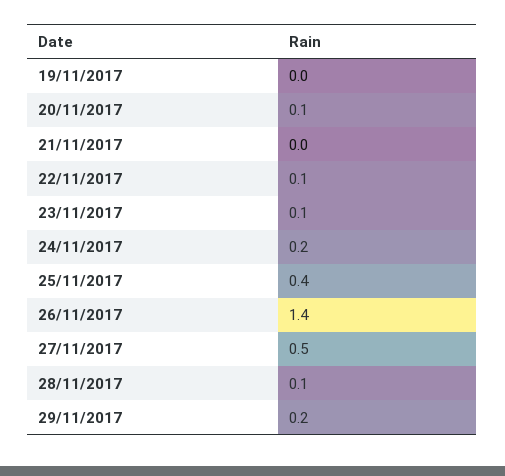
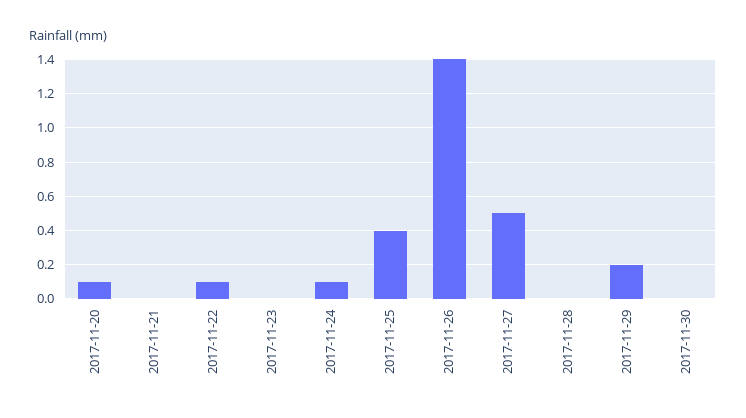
19/11/2017: 0 -> none
23/11/2017: 0.1 -> 0
24/11/2017: 0.2 -> 0.1
28/11/2017: 0.1 -> 0
2017-11-30: none -> 0

